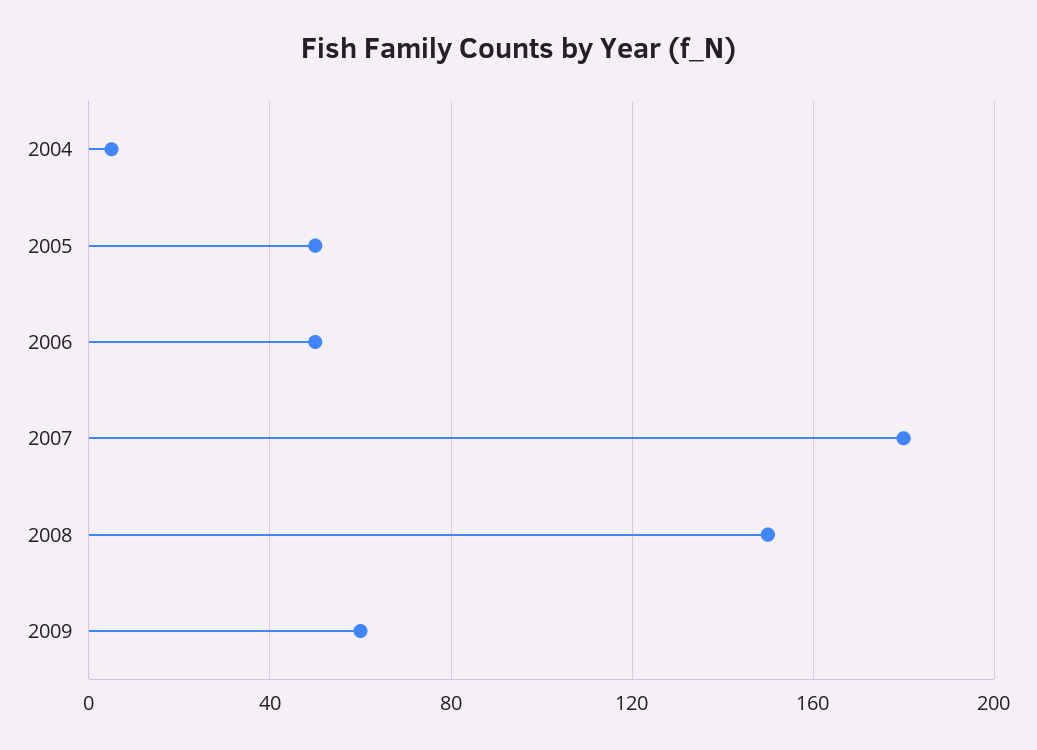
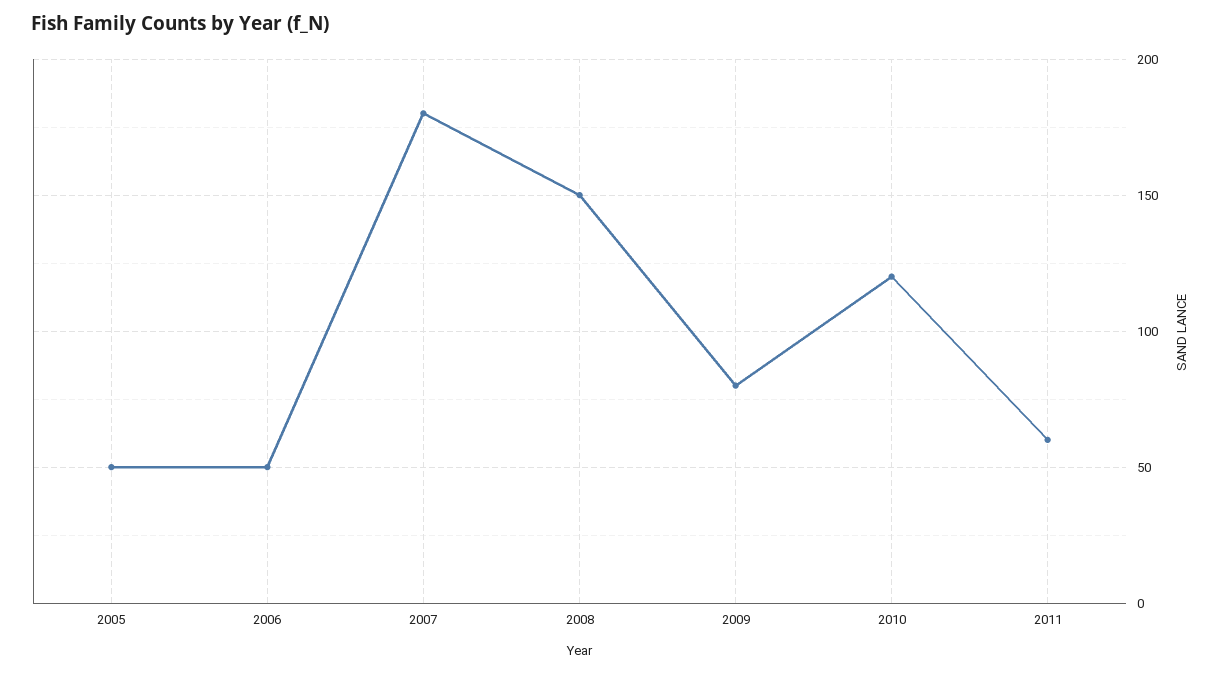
2004: 5 -> none
2009: 60 -> 80
2010: none -> 120
2011: none -> 60

